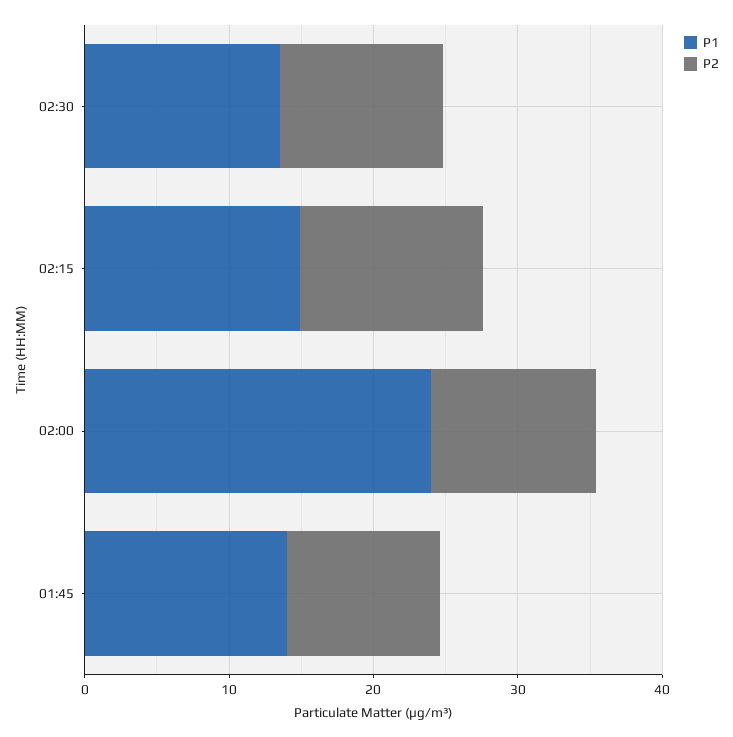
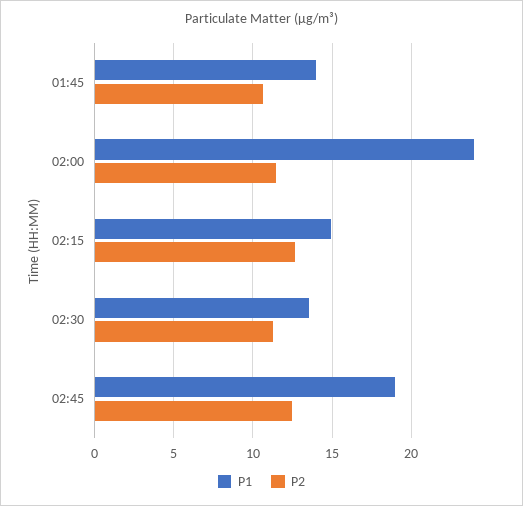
P1, 02:45: none -> 19
P2, 02:45: none -> 12.5

